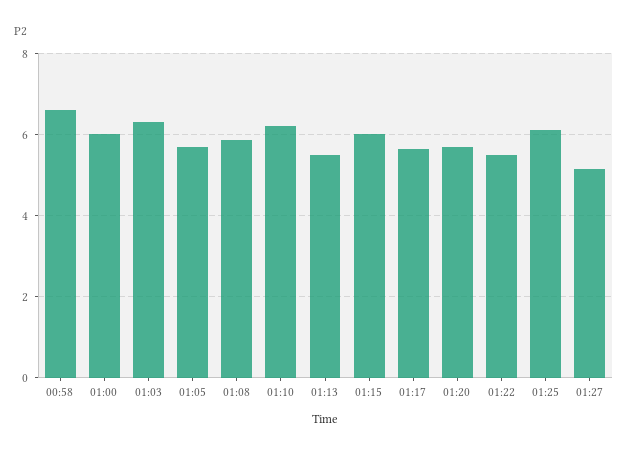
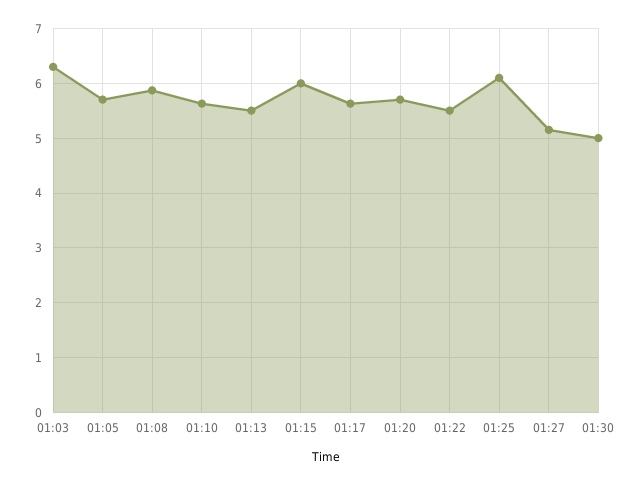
00:58: 6.6 -> none
01:00: 6 -> none
01:10: 6.2 -> 5.6
01:30: none -> 5

